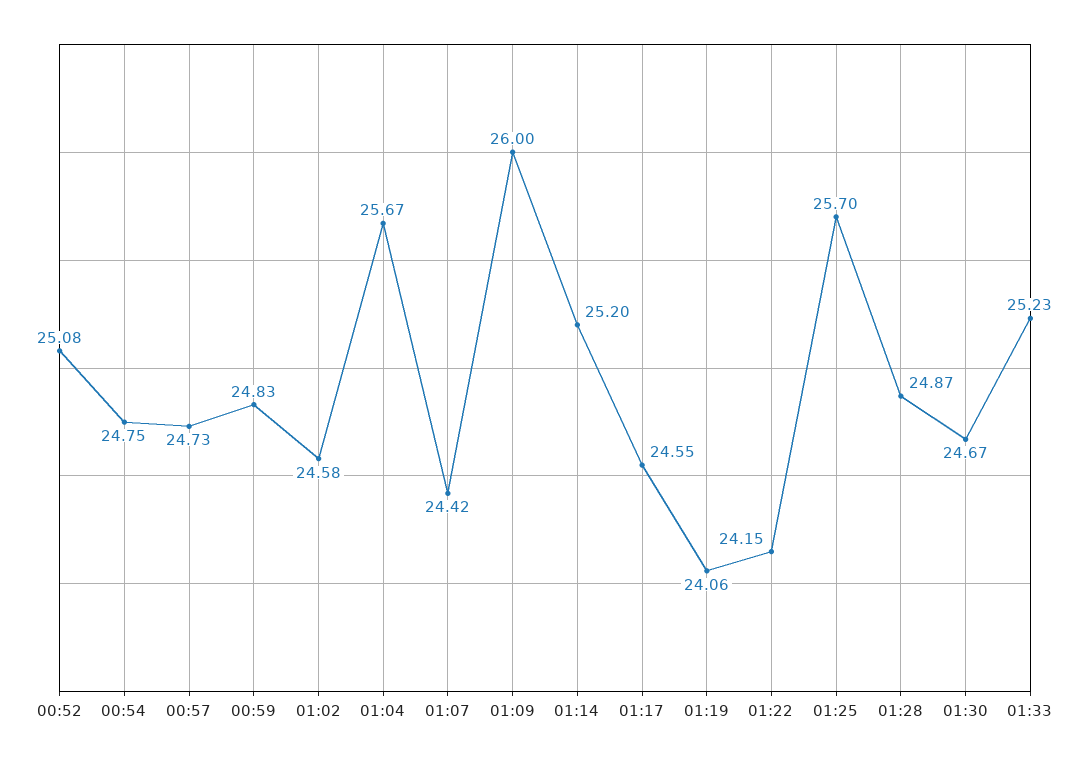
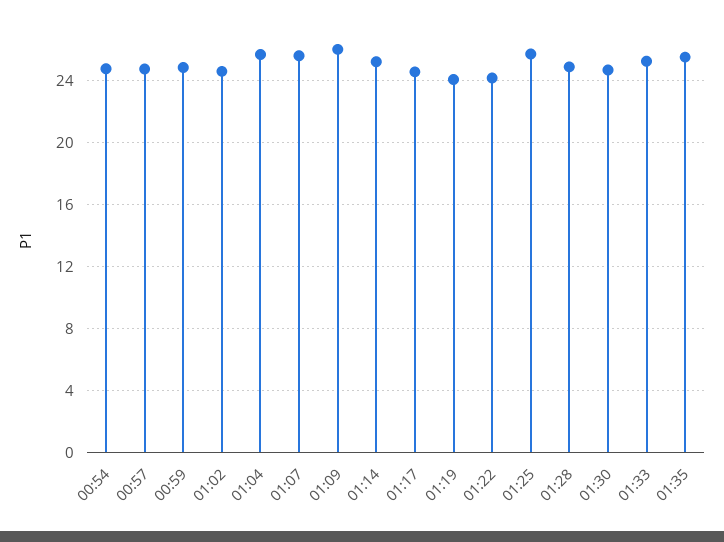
00:52: 25.08 -> none
01:07: 24.42 -> 25.5
01:35: none -> 25.5

